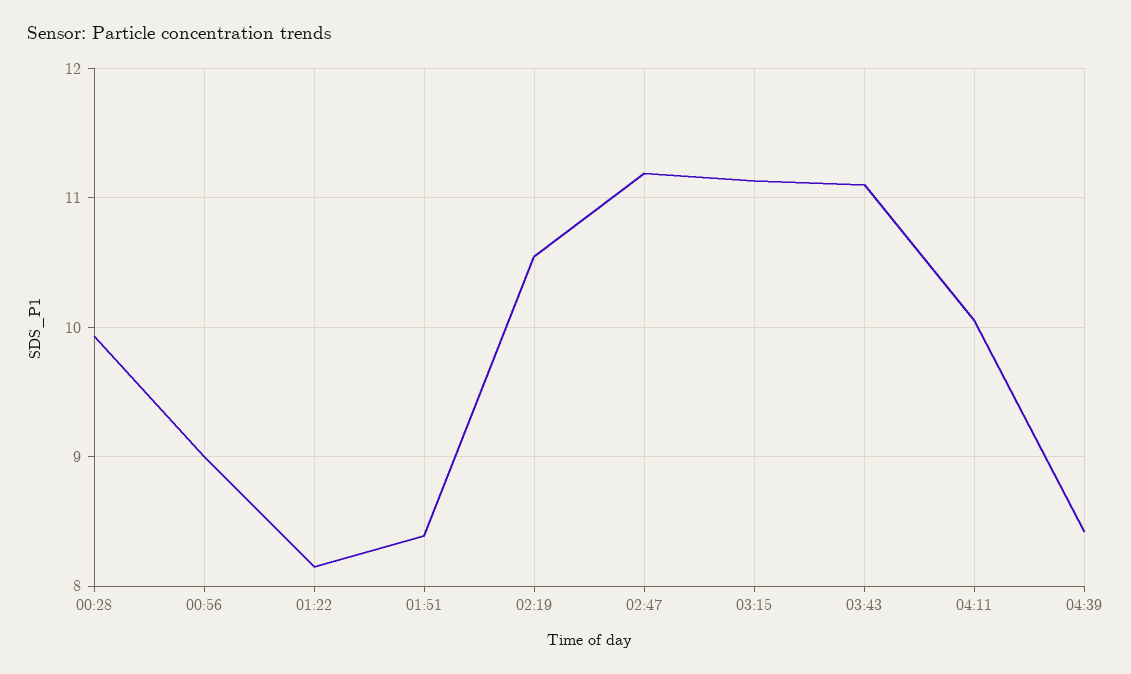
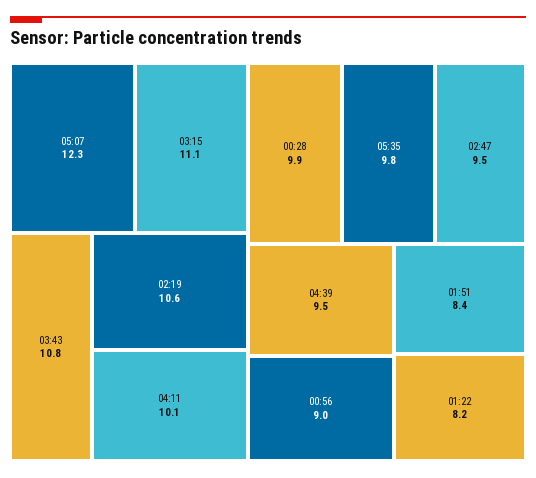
02:47: 11.2 -> 9.5
03:43: 11.1 -> 10.8
04:39: 8.4 -> 9.5
05:07: none -> 12.3
05:35: none -> 9.8

